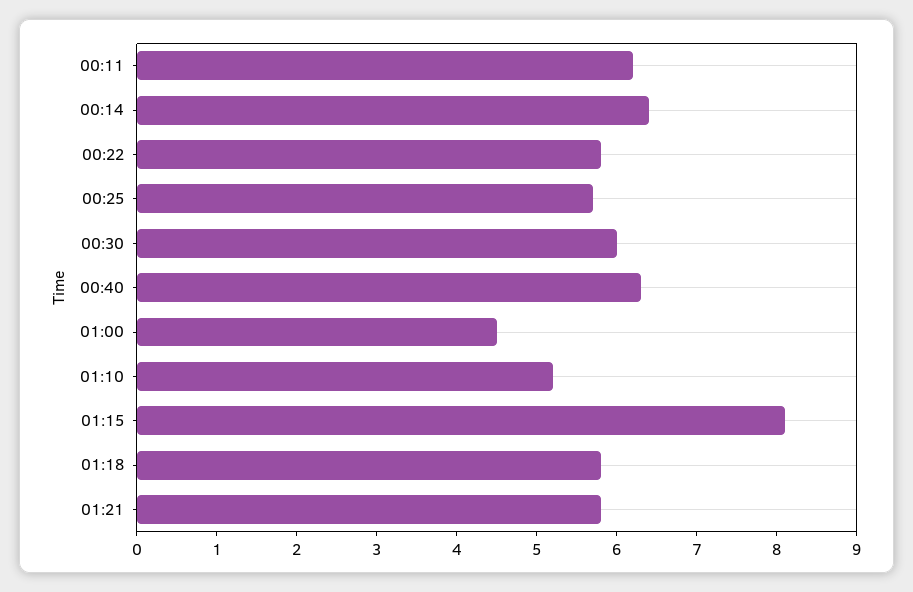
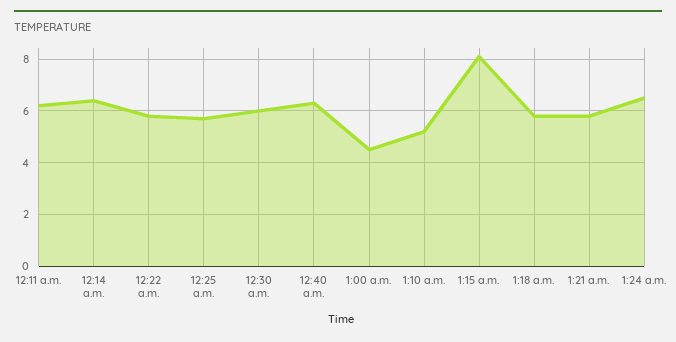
1:24 a.m.: none -> 6.5

